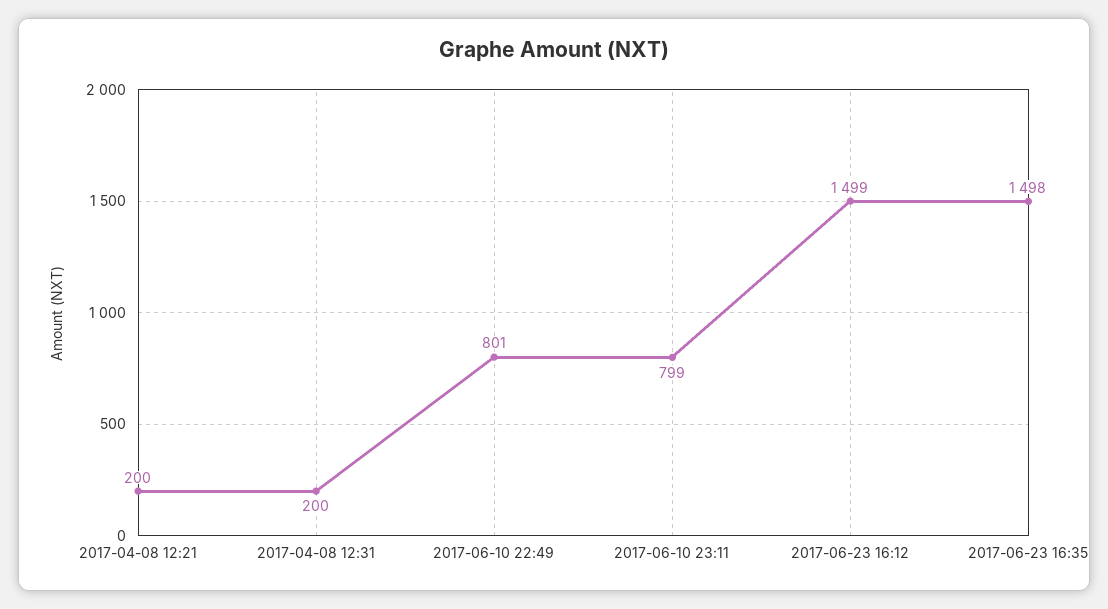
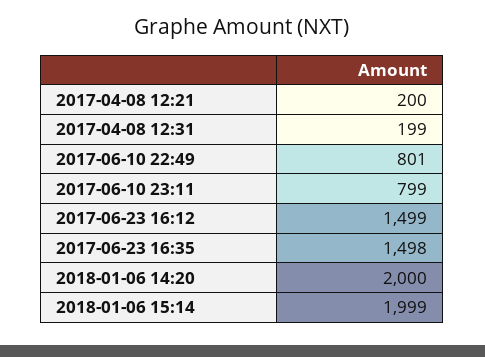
2017-04-08 12:31: 200 -> 199
2018-01-06 14:20: none -> 2000
2018-01-06 15:14: none -> 1999

